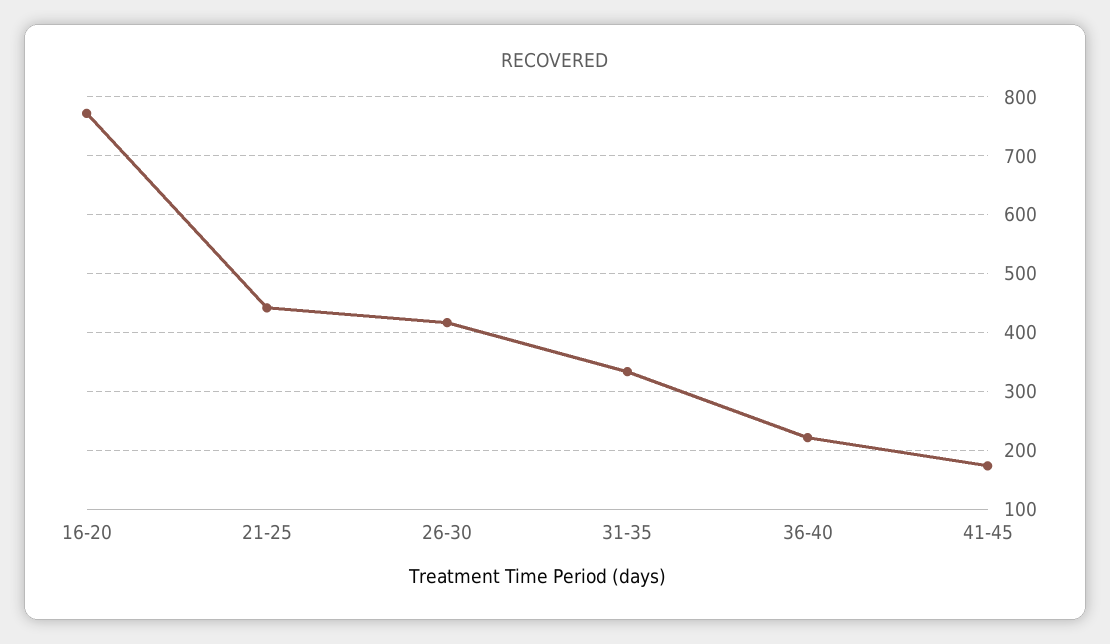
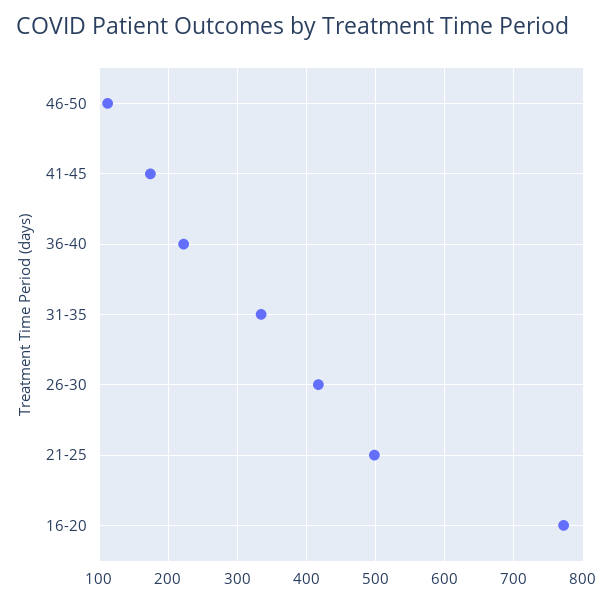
21-25: 440 -> 500
46-50: none -> 110

